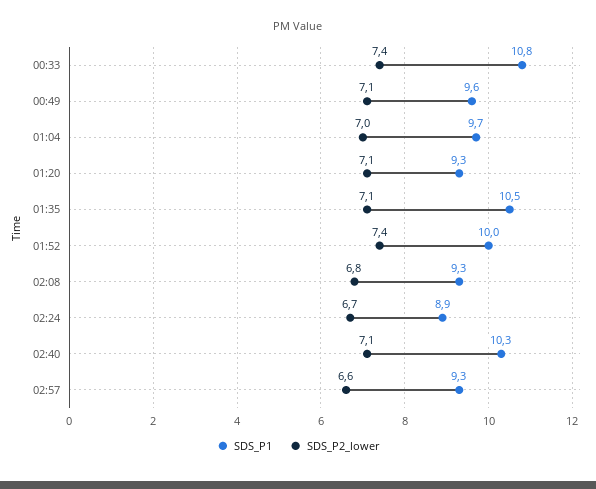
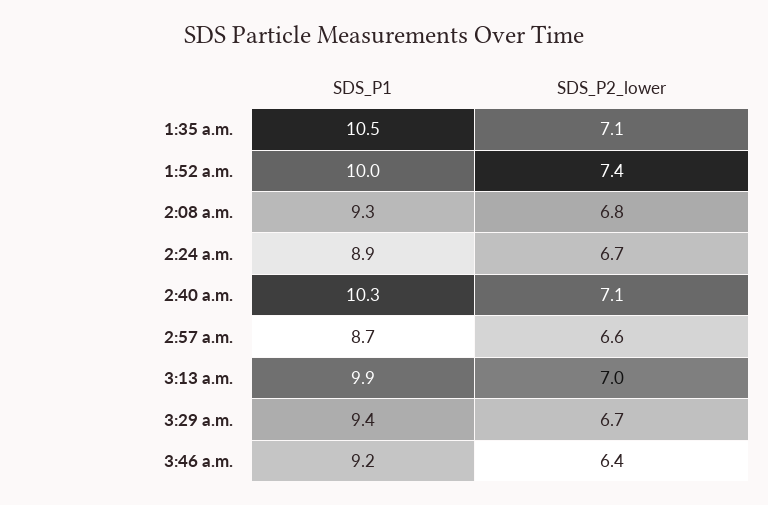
SDS_P1, 00:33: 10.8 -> none
SDS_P2_lower, 00:33: 7.4 -> none
SDS_P1, 00:49: 9.6 -> none
SDS_P2_lower, 00:49: 7.1 -> none
SDS_P1, 01:04: 9.7 -> none
SDS_P2_lower, 01:04: 7 -> none
SDS_P1, 01:20: 9.3 -> none
SDS_P2_lower, 01:20: 7.1 -> none
SDS_P1, 02:57: 9.3 -> 8.7
SDS_P1, 3:13 a.m.: none -> 9.9
SDS_P2_lower, 3:13 a.m.: none -> 7
SDS_P1, 3:29 a.m.: none -> 9.4
SDS_P2_lower, 3:29 a.m.: none -> 6.7
SDS_P1, 3:46 a.m.: none -> 9.2
SDS_P2_lower, 3:46 a.m.: none -> 6.4

